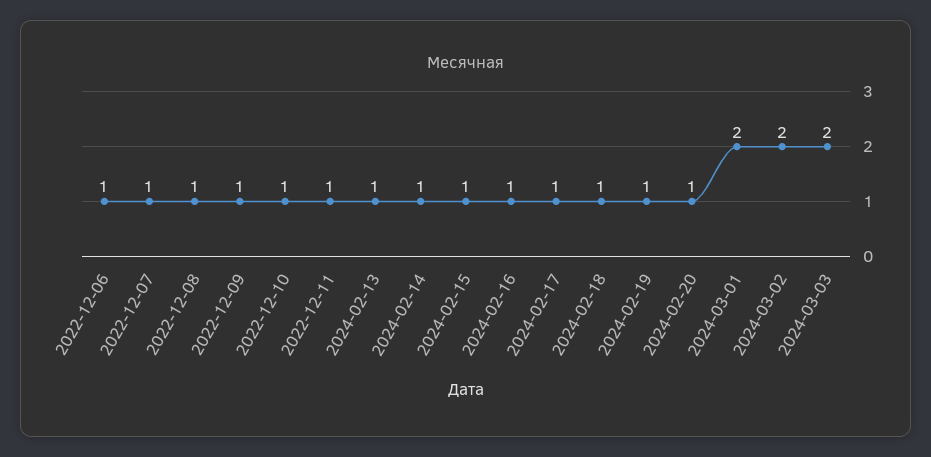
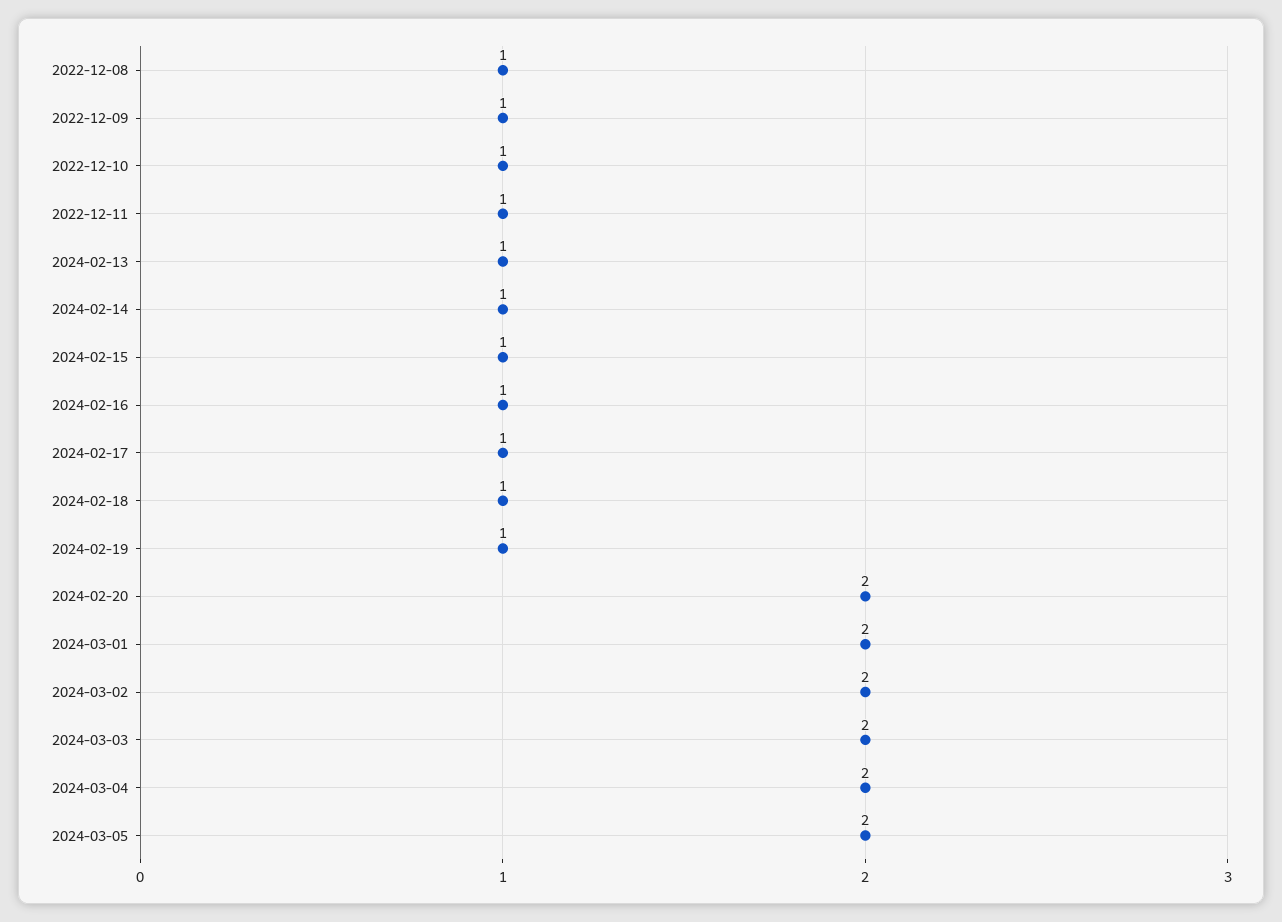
2022-12-06: 1 -> none
2022-12-07: 1 -> none
2024-02-20: 1 -> 2
2024-03-04: none -> 2
2024-03-05: none -> 2

